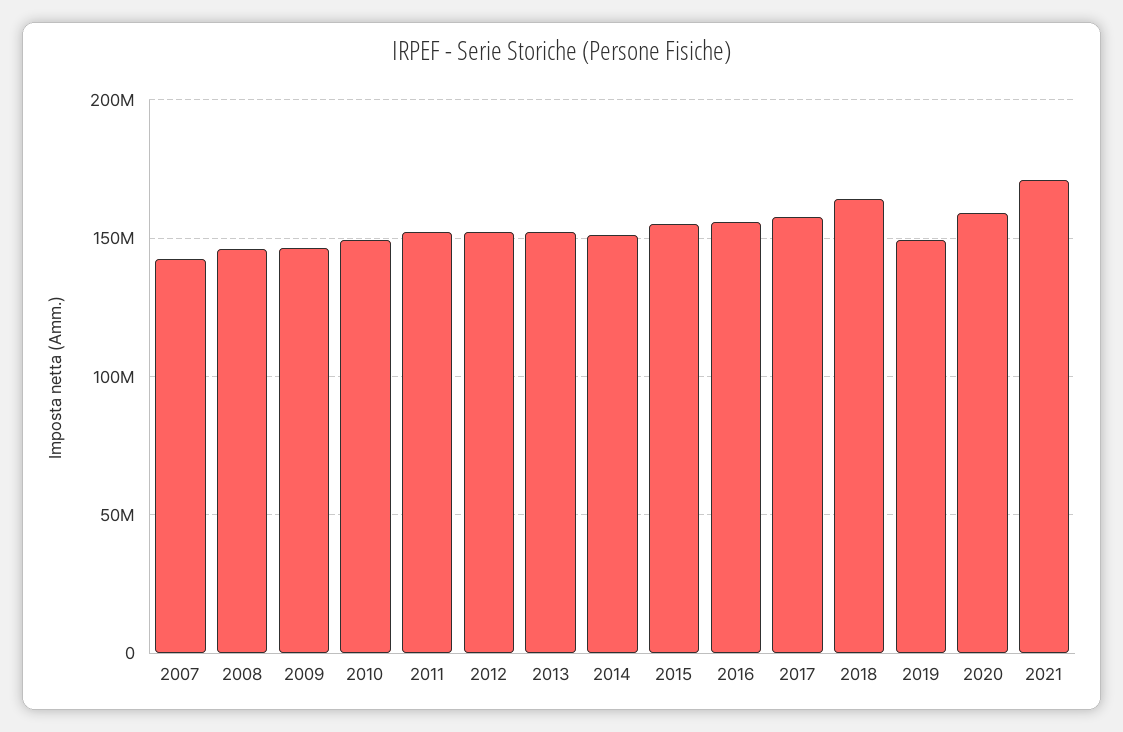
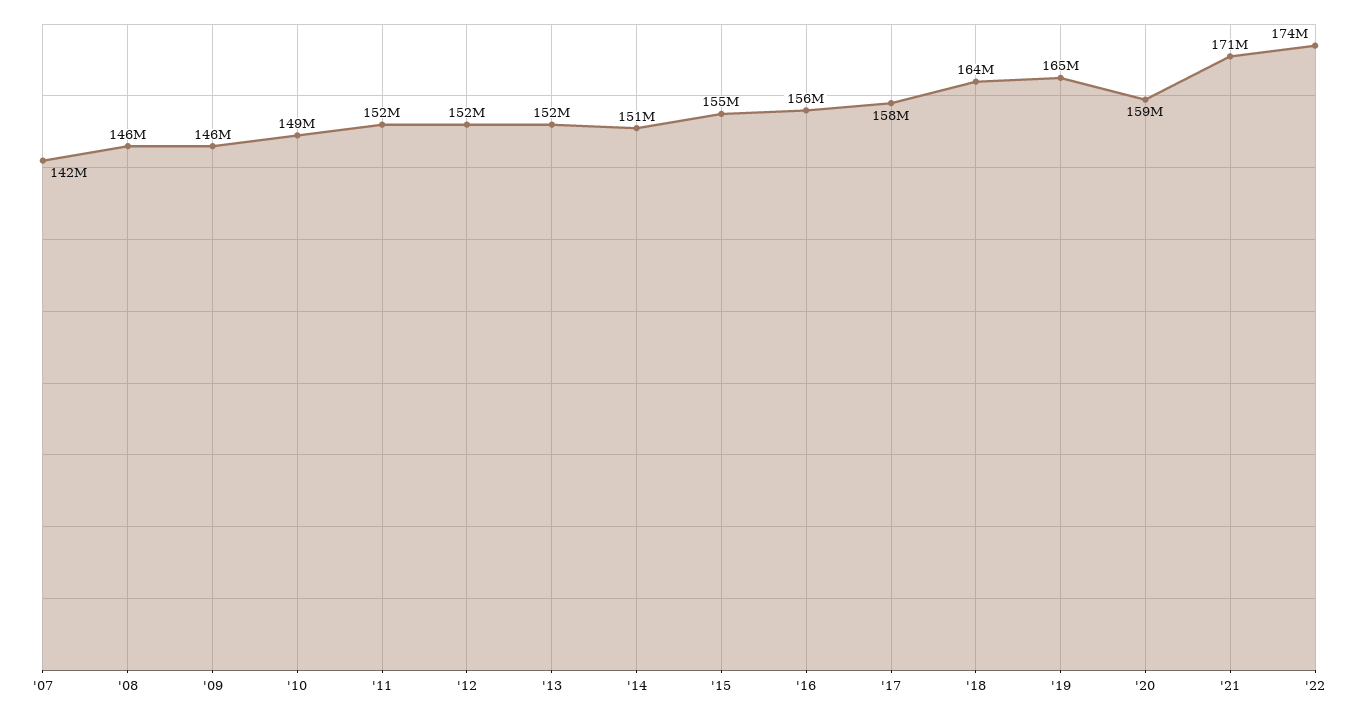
2019: 150000000 -> 165000000
'22: none -> 174000000

